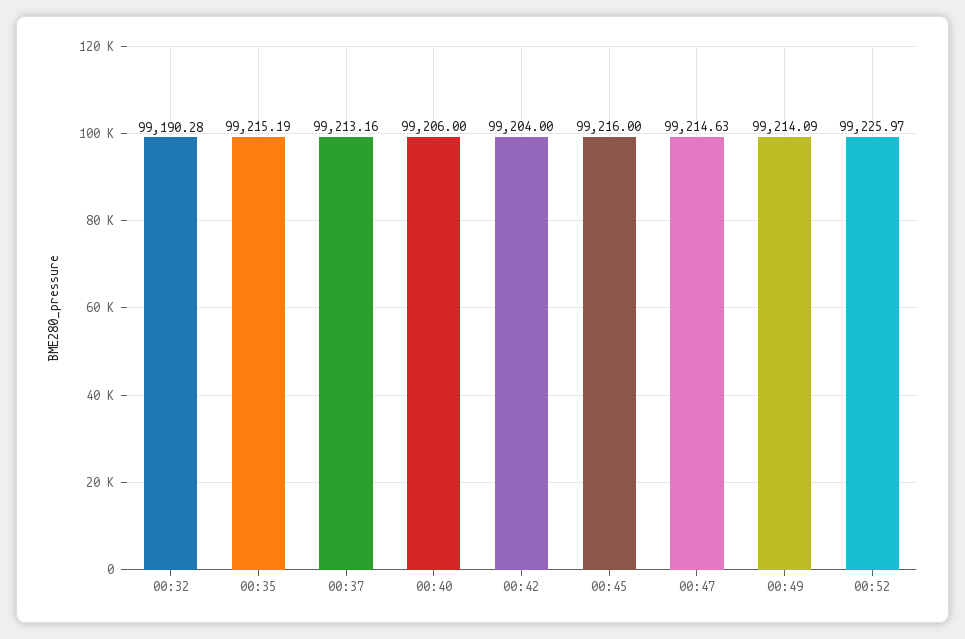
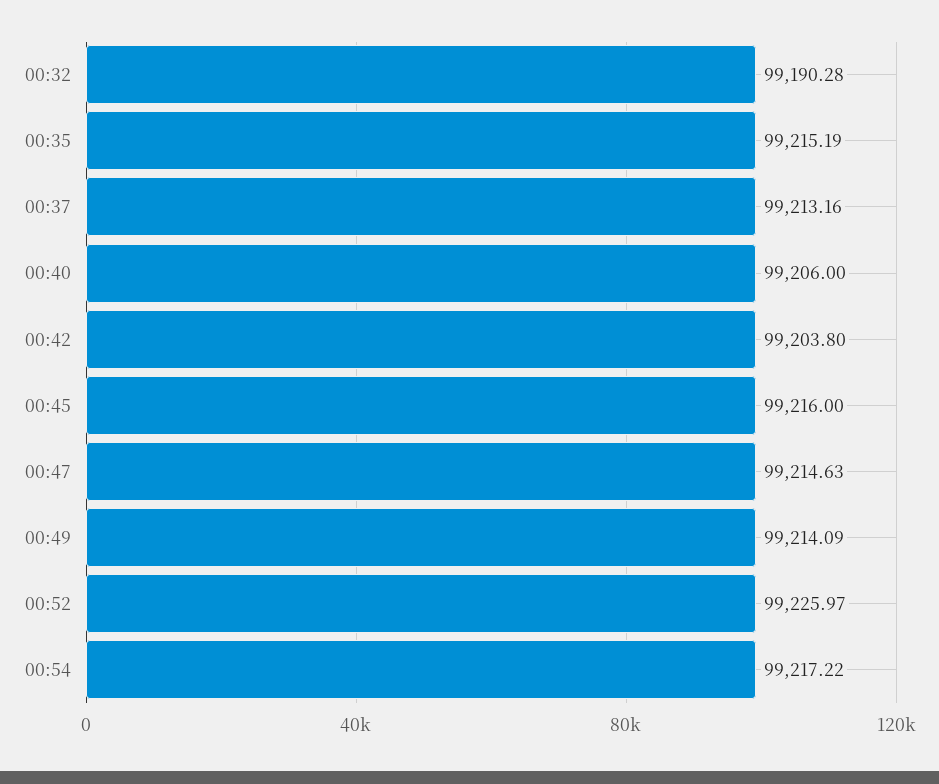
00:42: 99204 -> 99203.8
00:54: none -> 99217.22

